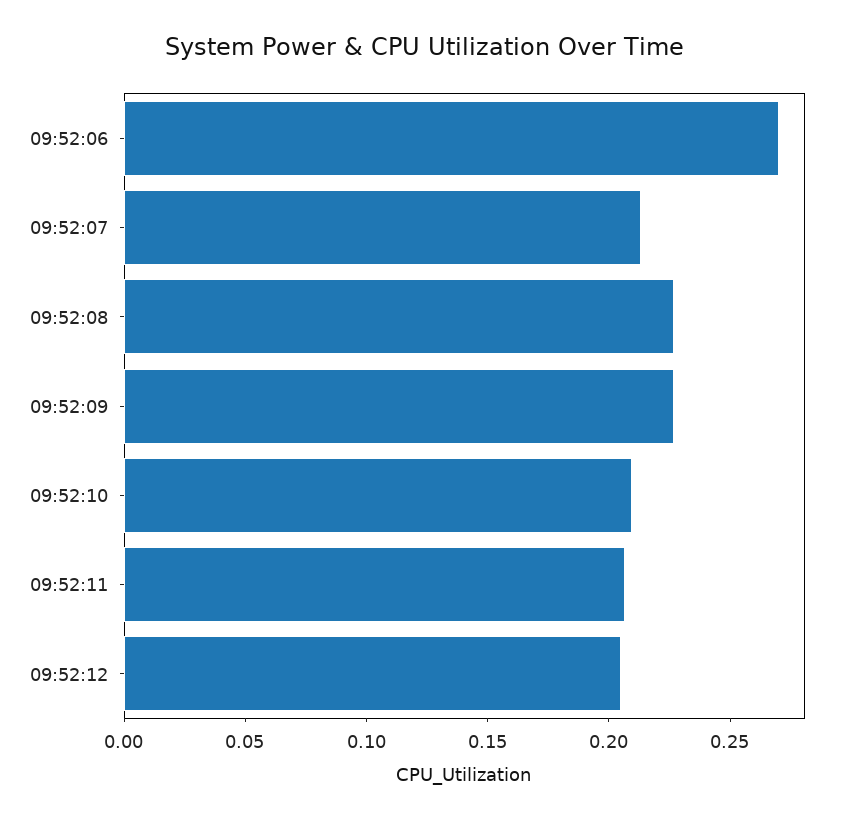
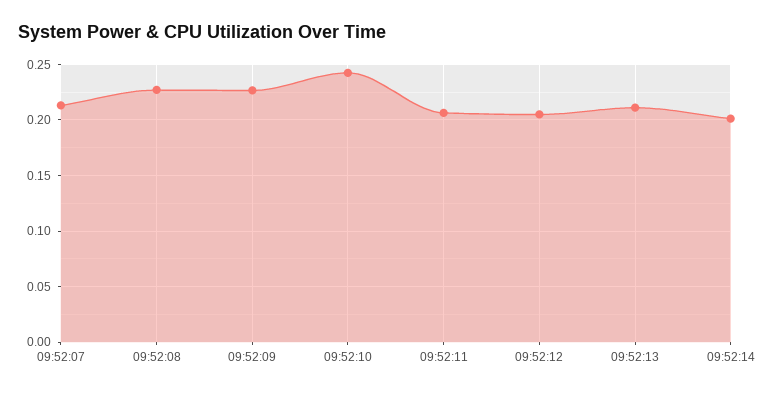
09:52:06: 0.27 -> none
09:52:10: 0.21 -> 0.24
09:52:13: none -> 0.21
09:52:14: none -> 0.2

